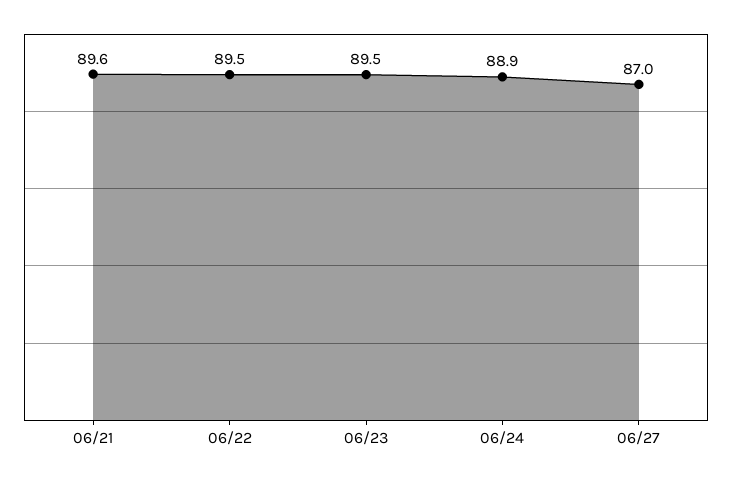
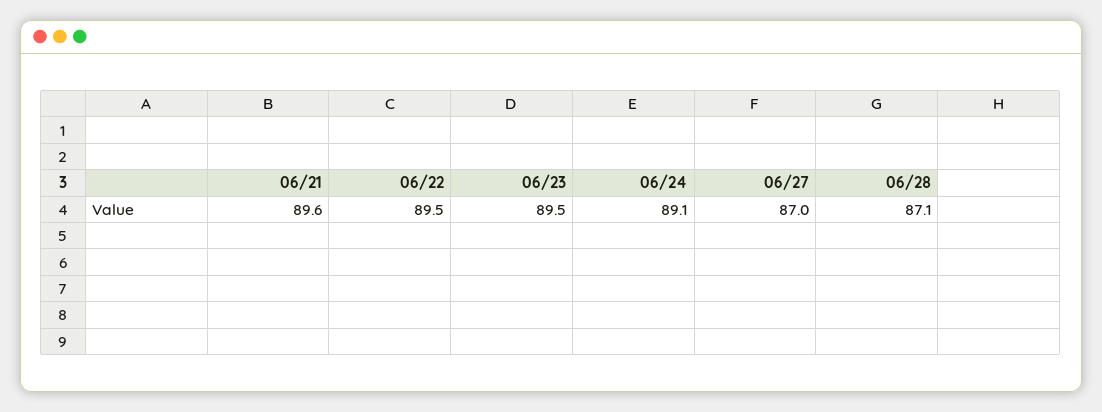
06/24: 88.9 -> 89.1
06/28: none -> 87.1

